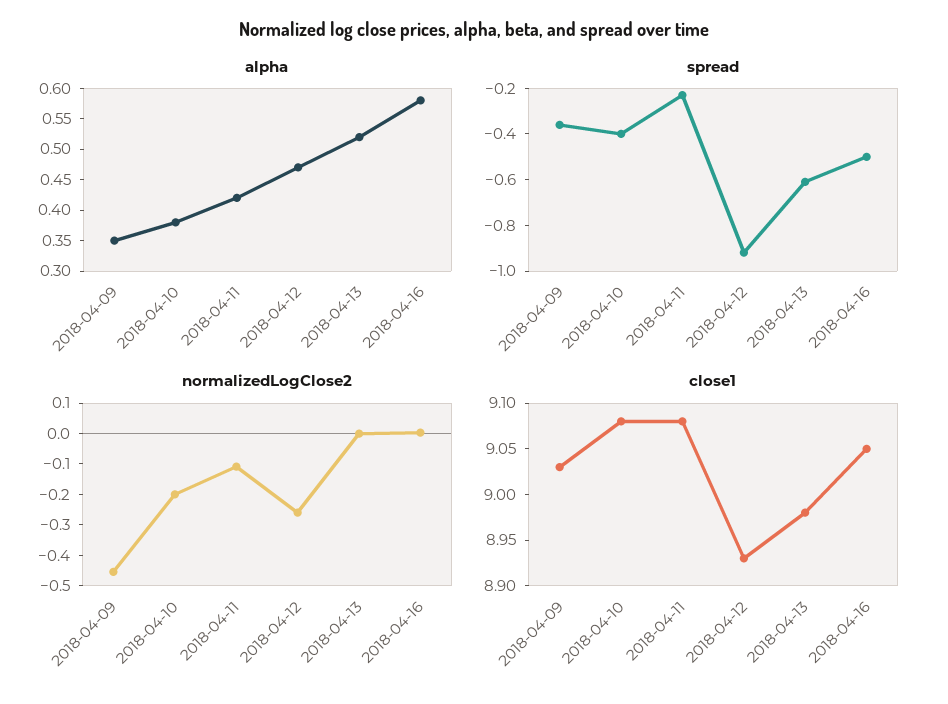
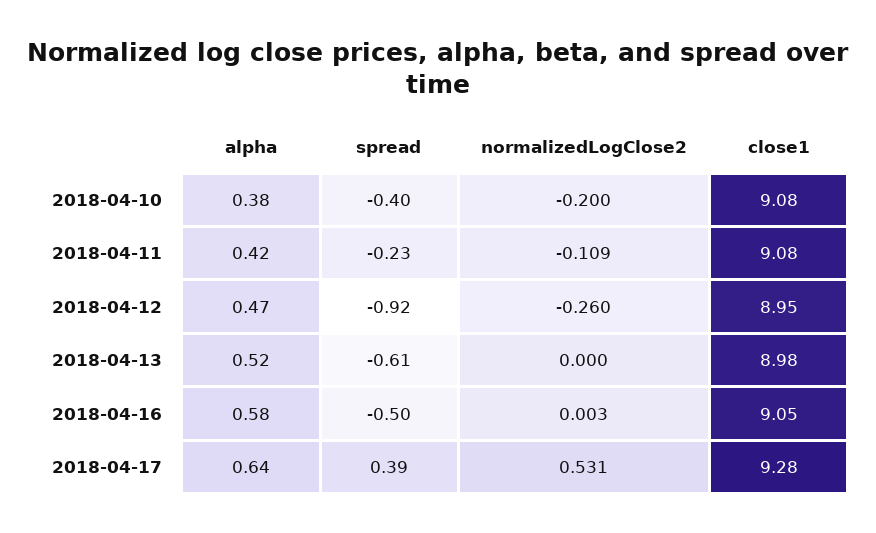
alpha, 2018-04-09: 0.35 -> none
spread, 2018-04-09: -0.35 -> none
normalizedLogClose2, 2018-04-09: -0.45 -> none
close1, 2018-04-09: 9.03 -> none
close1, 2018-04-12: 8.93 -> 8.95
alpha, 2018-04-17: none -> 0.64
spread, 2018-04-17: none -> 0.39
normalizedLogClose2, 2018-04-17: none -> 0.531
close1, 2018-04-17: none -> 9.28

